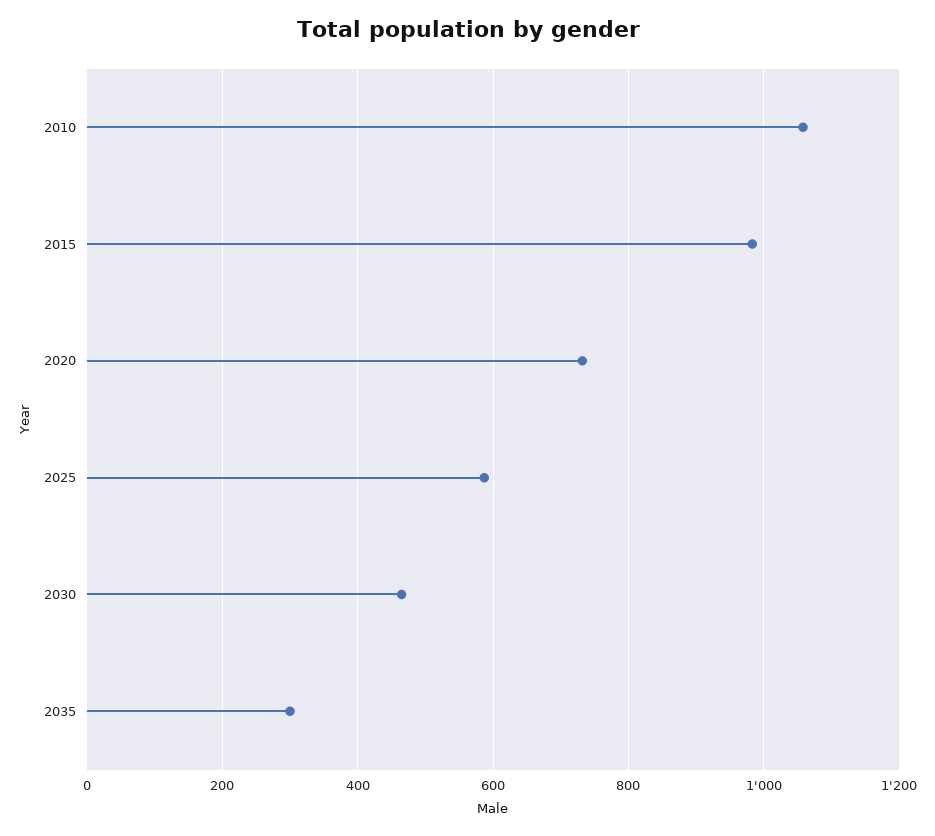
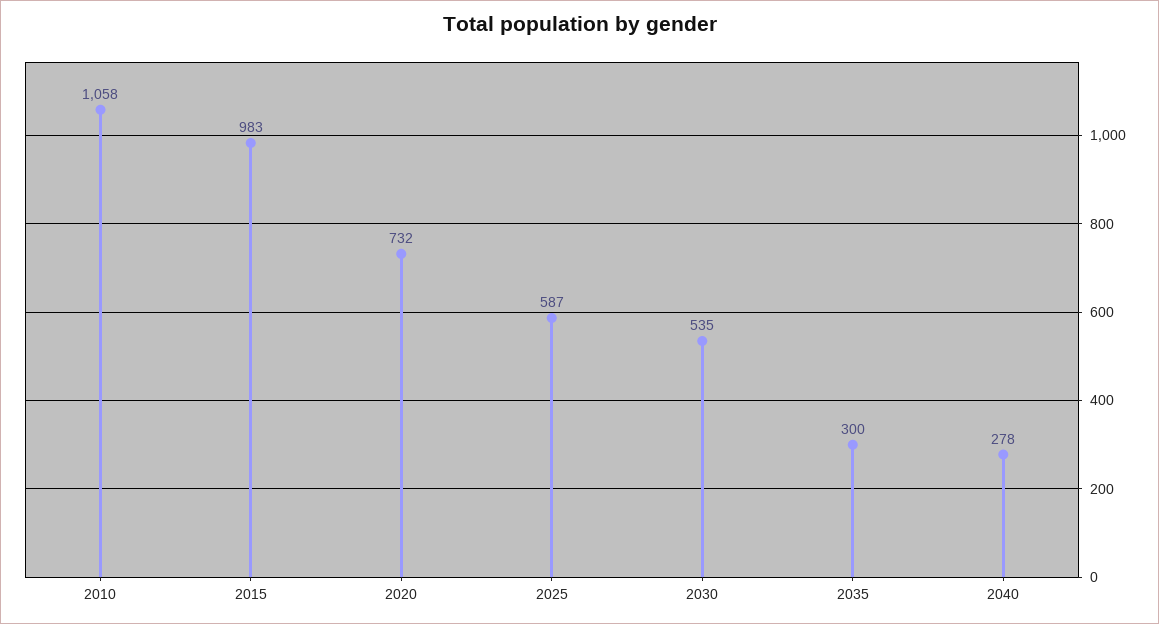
2030: 460 -> 535
2040: none -> 278

